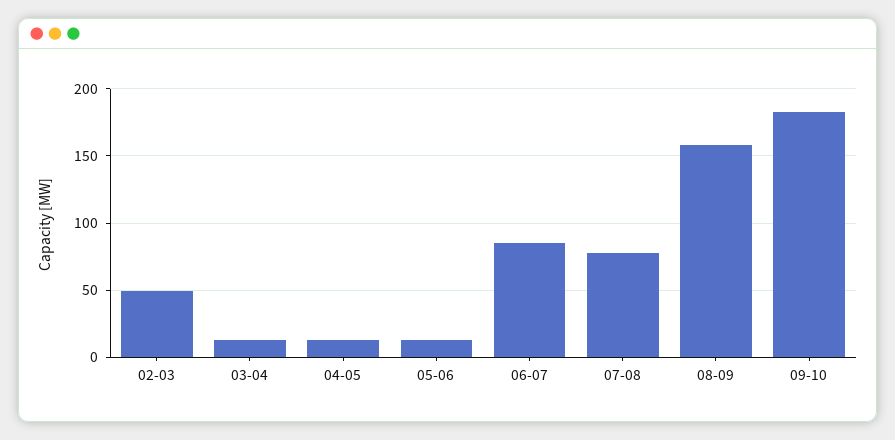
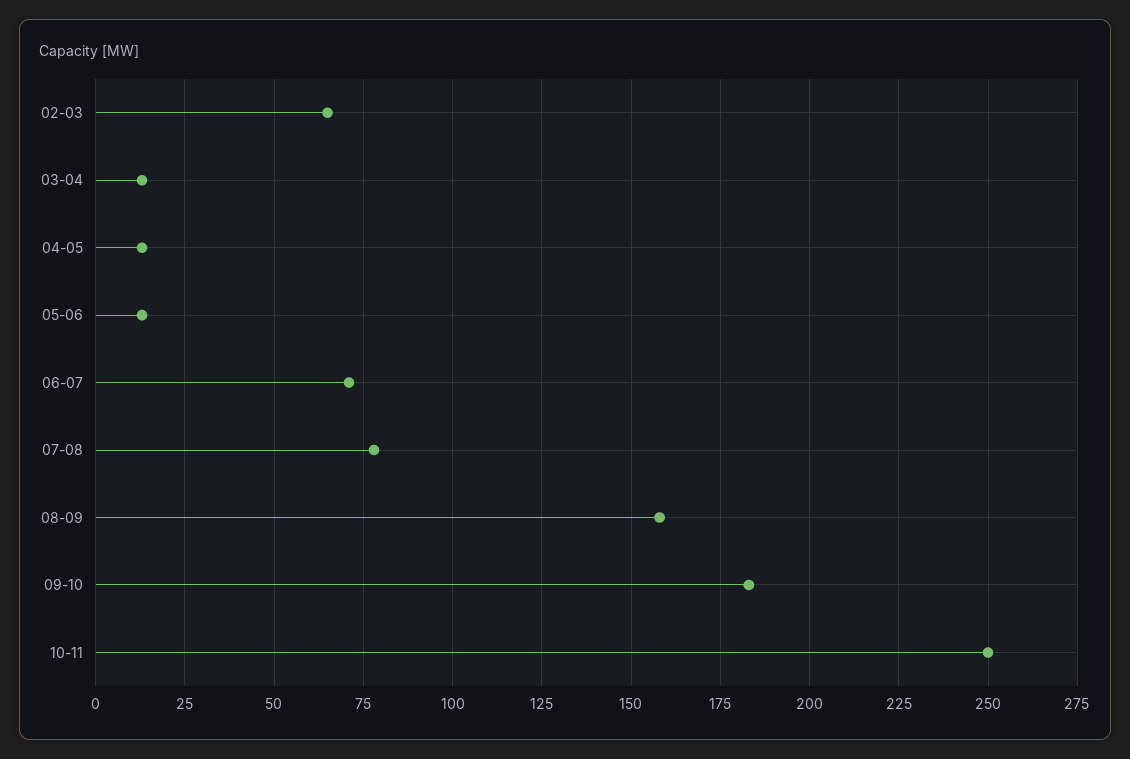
02-03: 50 -> 65
06-07: 85 -> 70
10-11: none -> 250

